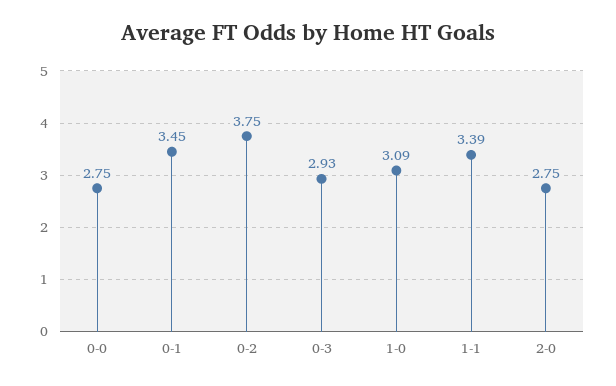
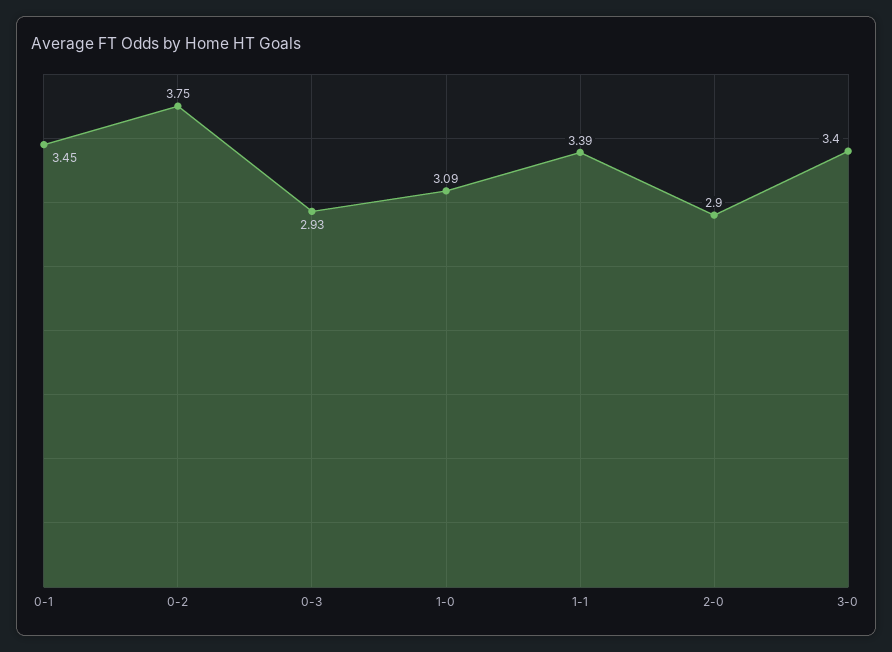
0-0: 2.75 -> none
2-0: 2.75 -> 2.9
3-0: none -> 3.4

